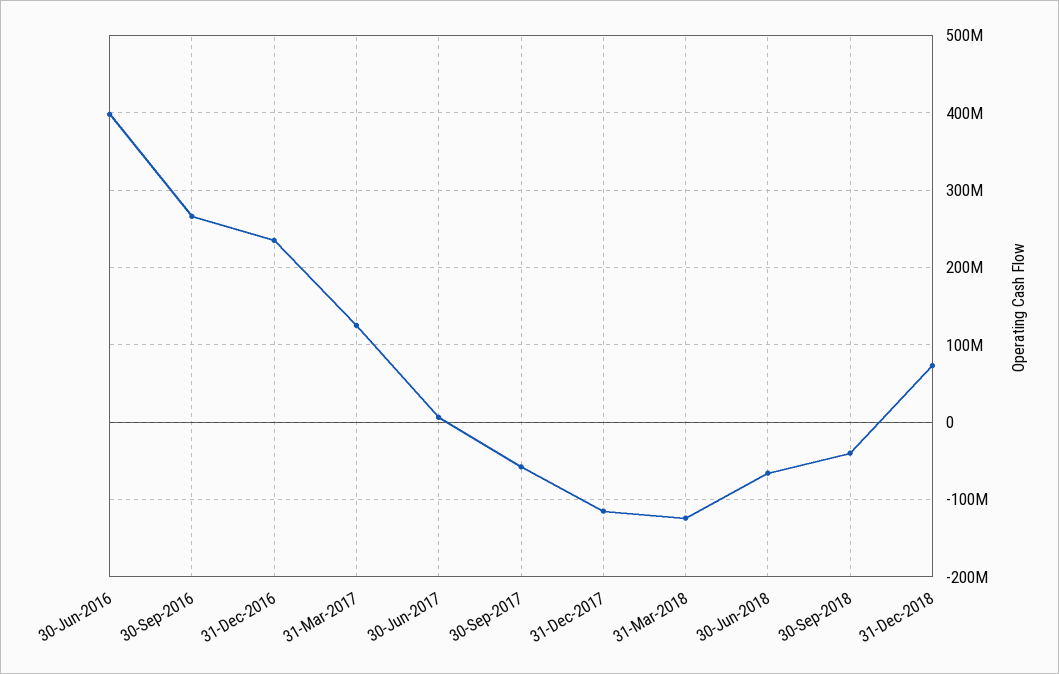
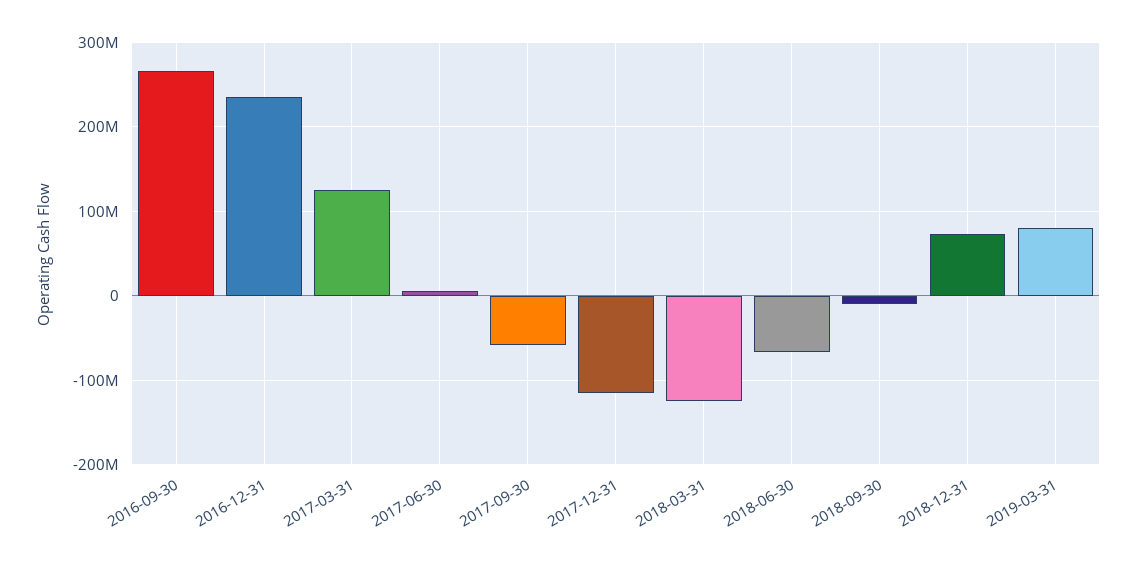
30-Jun-2016: 400000000 -> none
30-Sep-2018: -40000000 -> -10000000
2019-03-31: none -> 80000000

